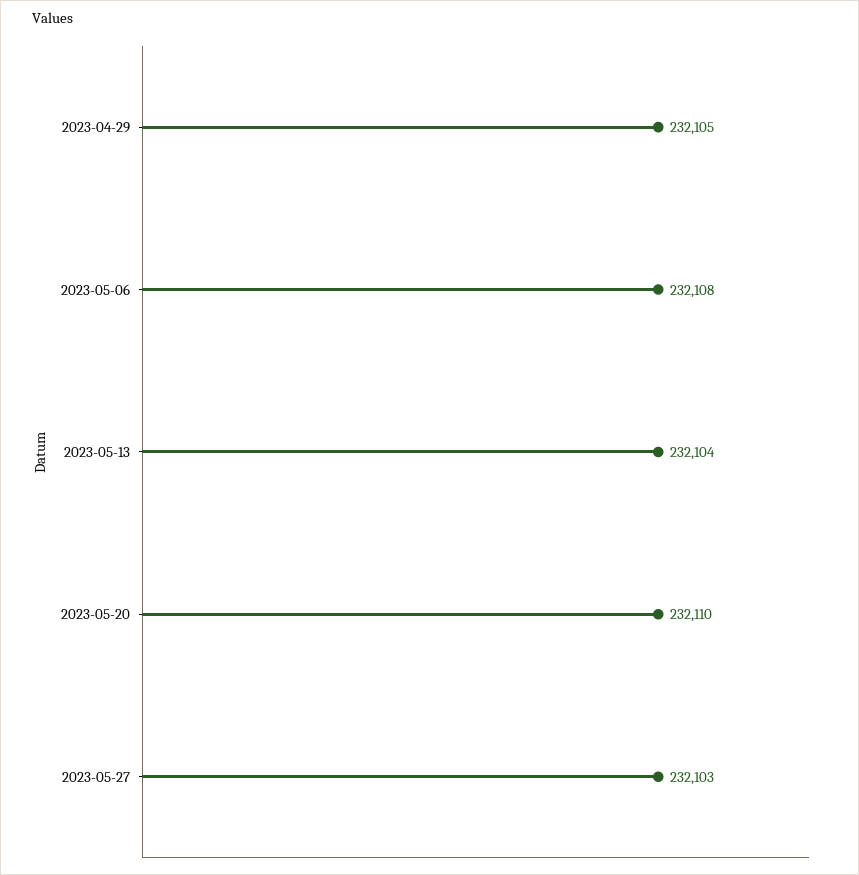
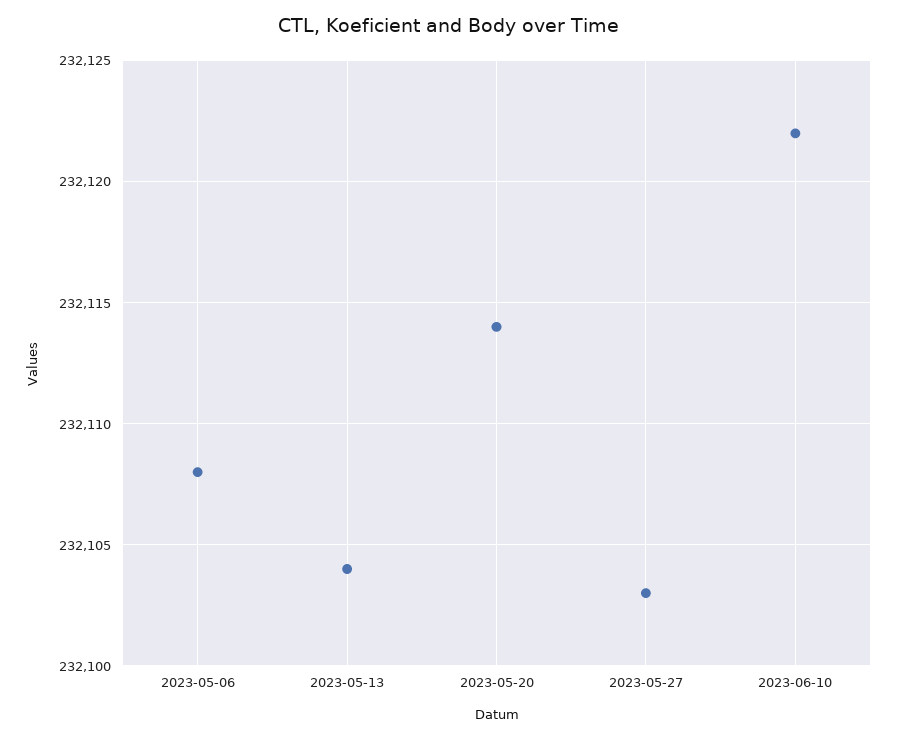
2023-04-29: 232105 -> none
2023-05-20: 232110 -> 232114
2023-06-10: none -> 232122

